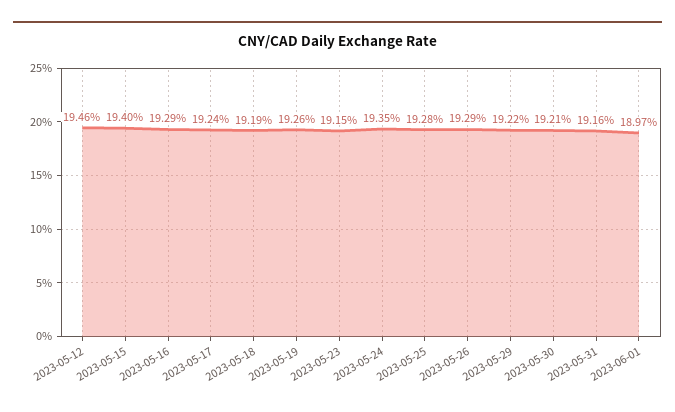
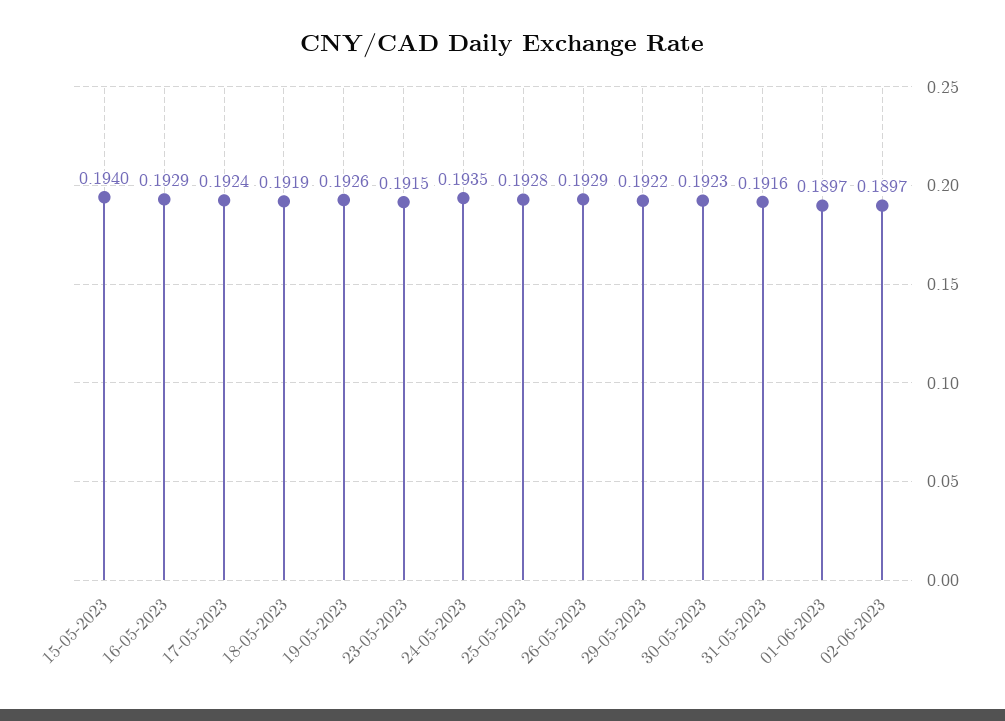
2023-05-12: 0.1946 -> none
2023-05-30: 0.1921 -> 0.1923
02-06-2023: none -> 0.1897

